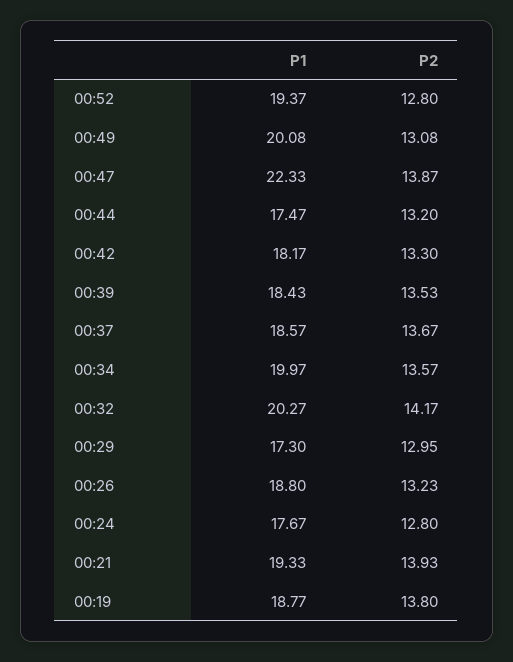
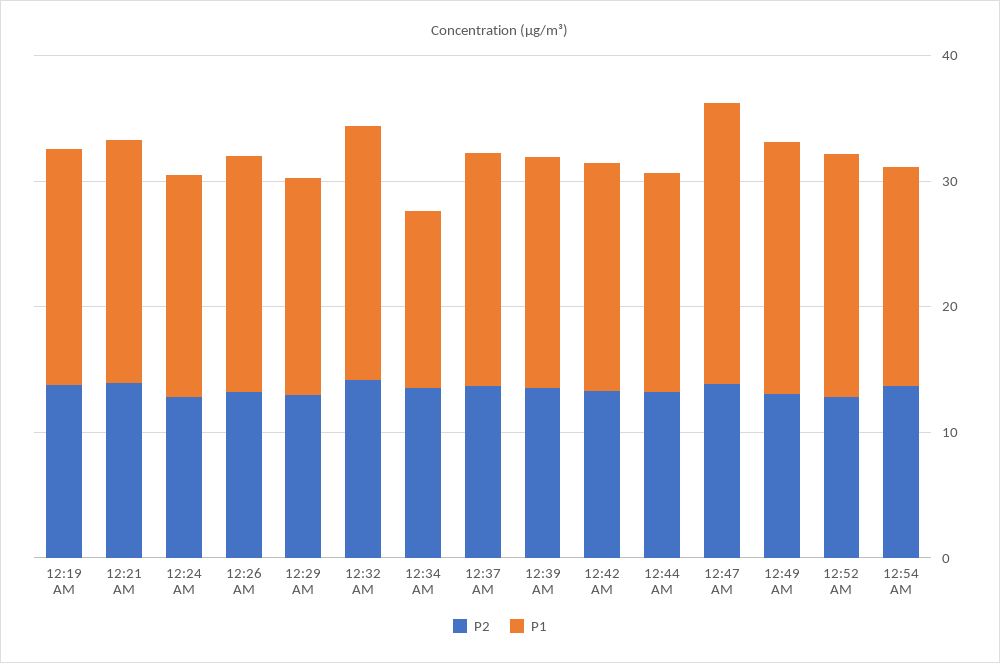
P1, 00:34: 19.97 -> 14
P2, 12:54 AM: none -> 14
P1, 12:54 AM: none -> 18

